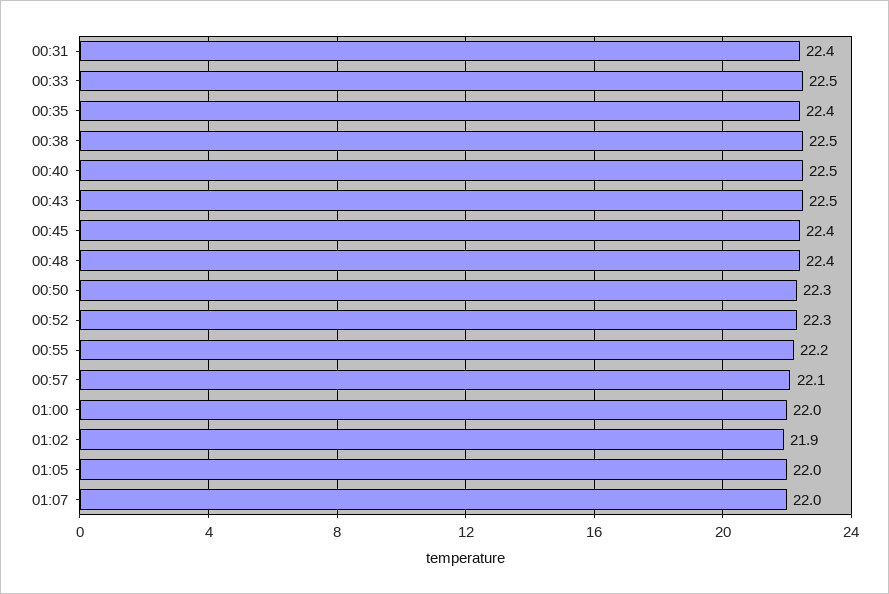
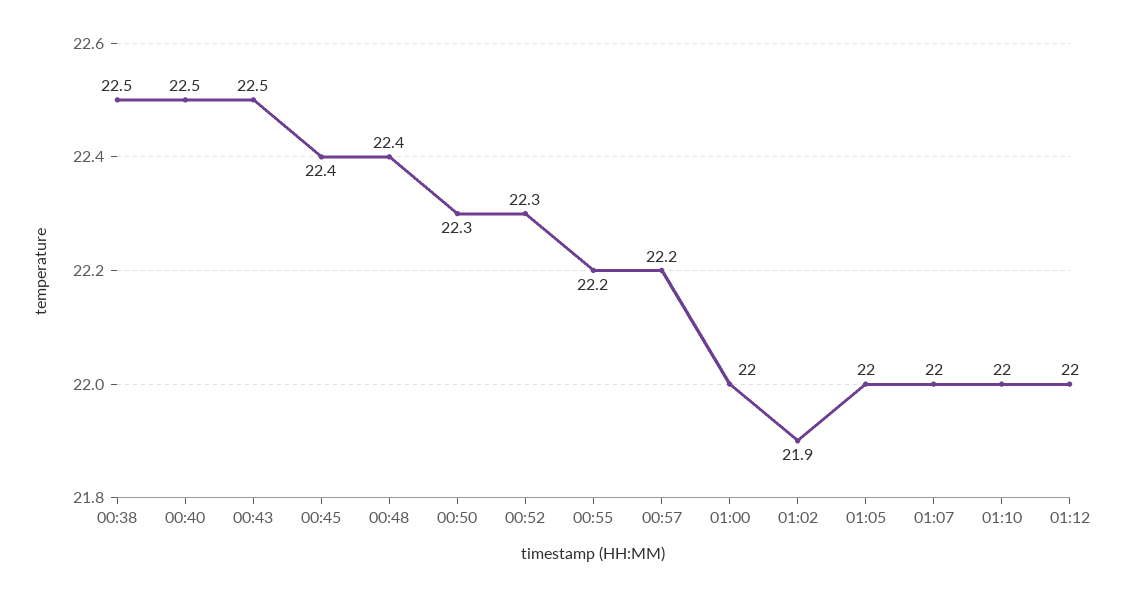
00:31: 22.4 -> none
00:33: 22.5 -> none
00:35: 22.4 -> none
00:57: 22.1 -> 22.2
01:10: none -> 22
01:12: none -> 22

